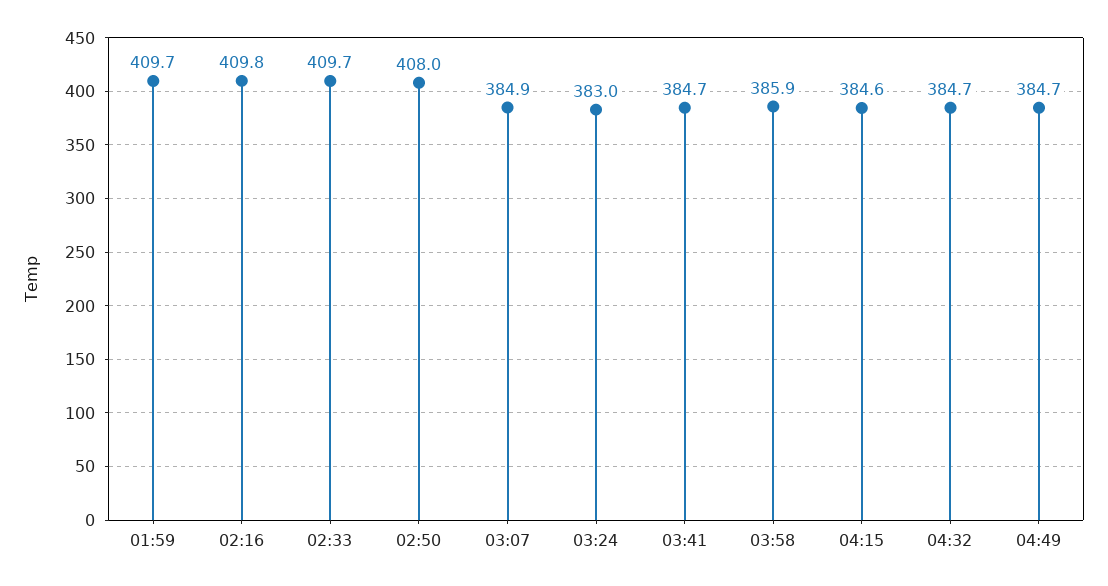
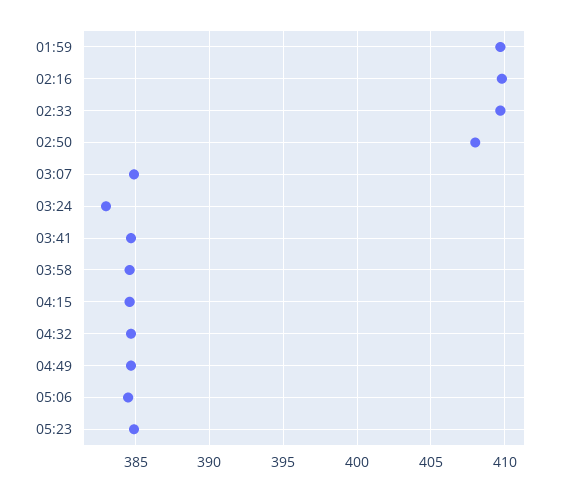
03:58: 385.9 -> 384.5
05:06: none -> 384.5
05:23: none -> 385

